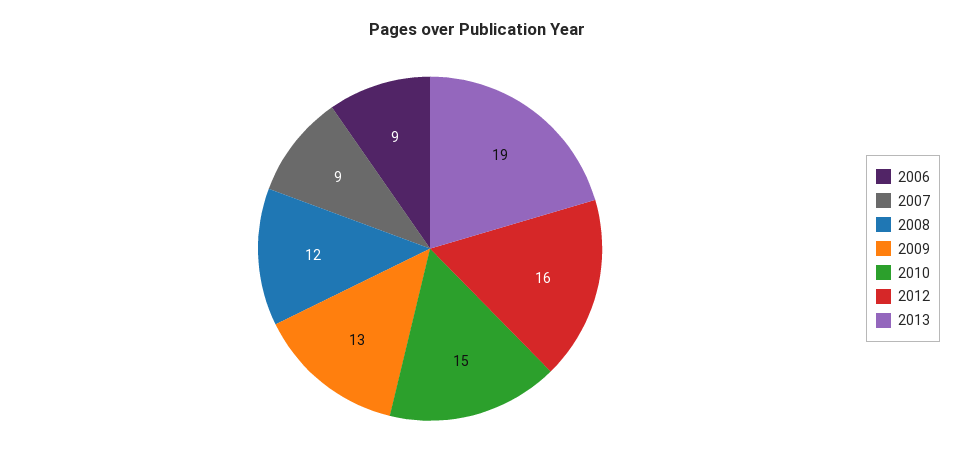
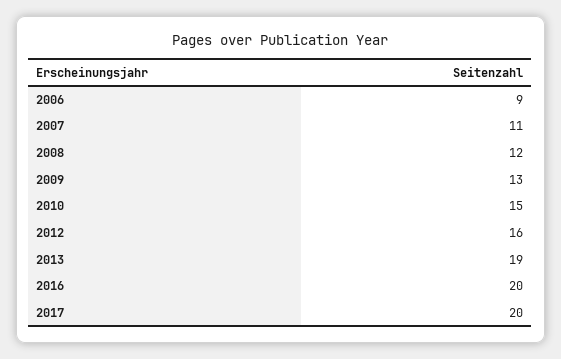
2007: 9 -> 11
2016: none -> 20
2017: none -> 20

